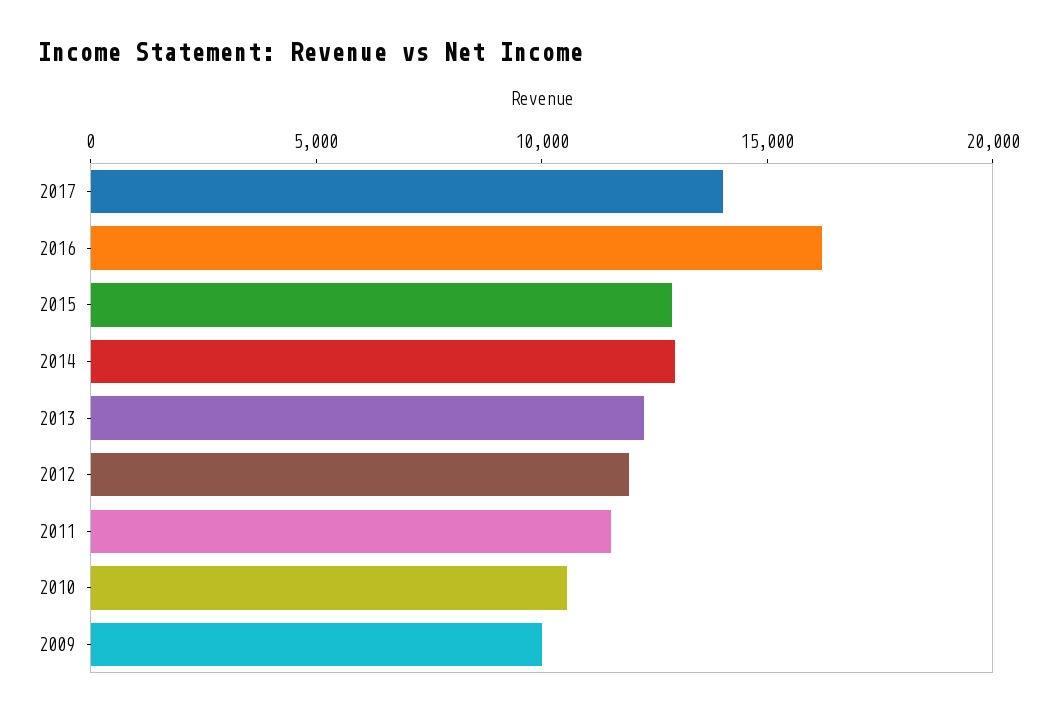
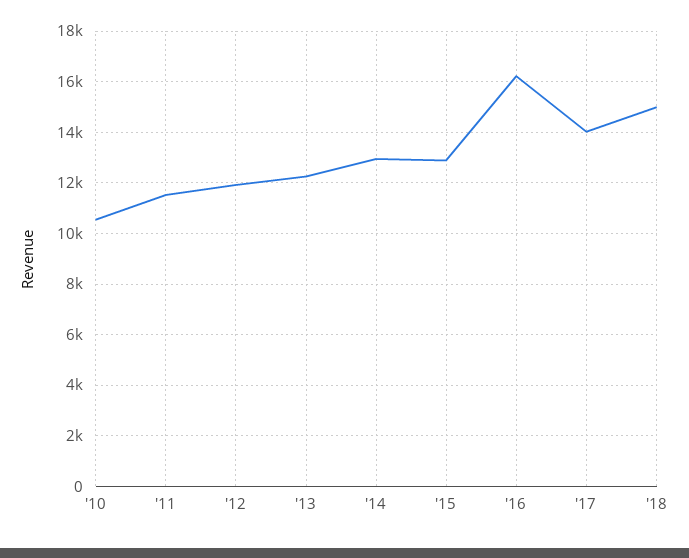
2009: 10000 -> none
'18: none -> 15000

